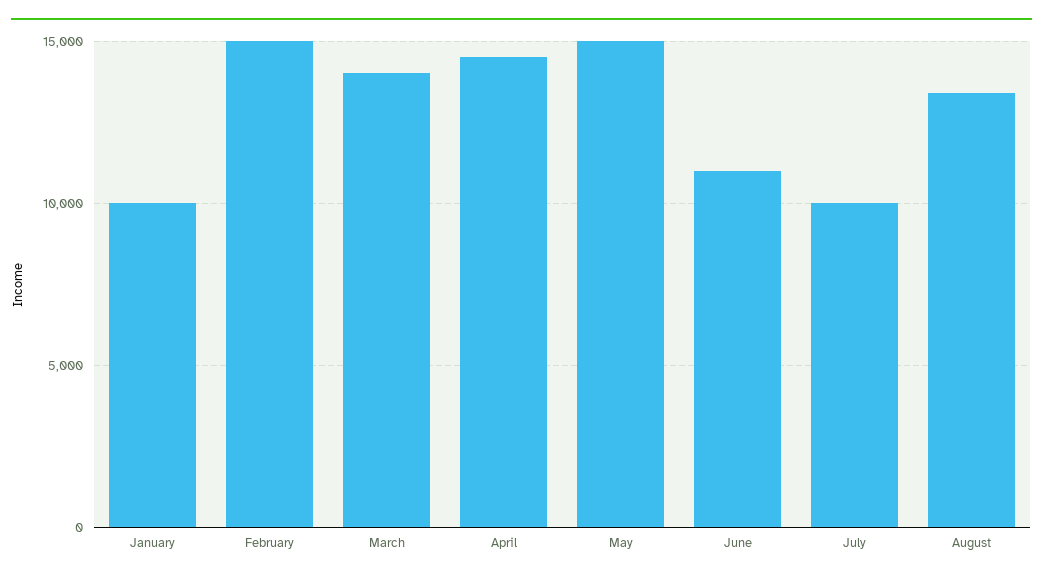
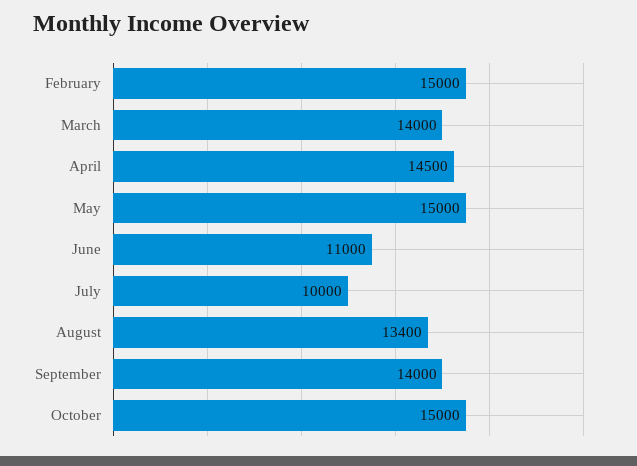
January: 10000 -> none
September: none -> 14000
October: none -> 15000

